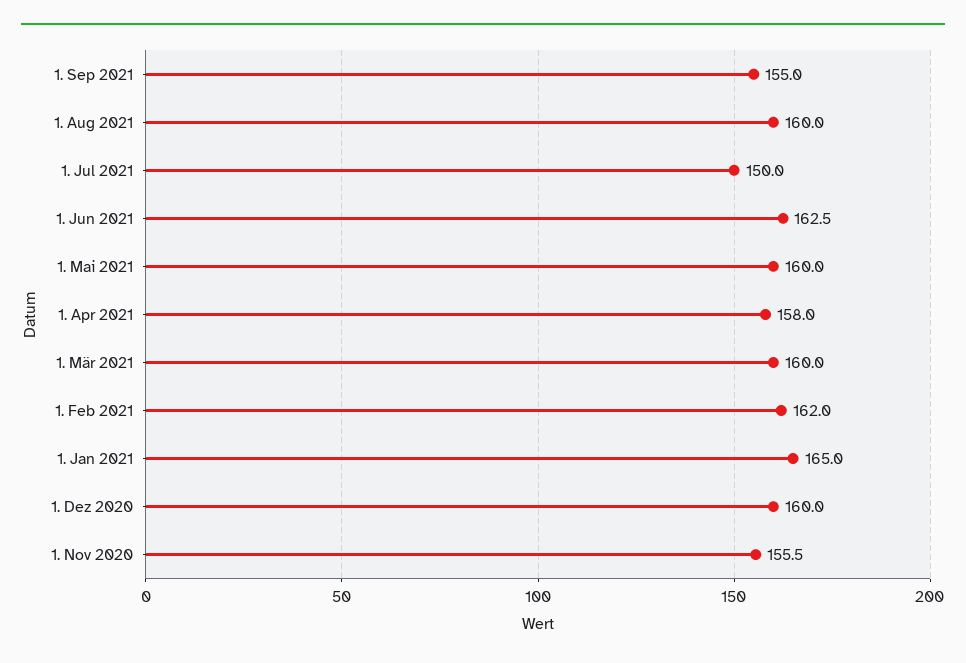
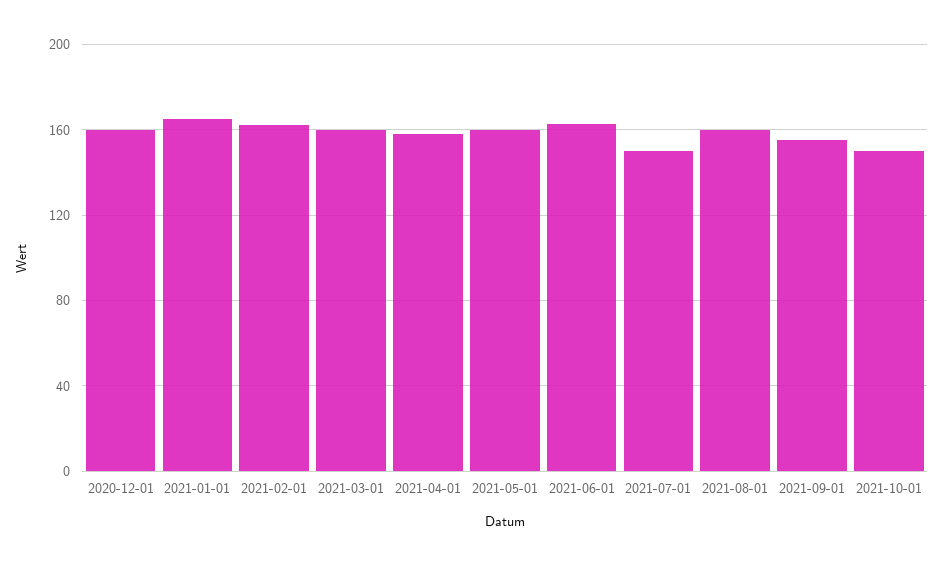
1. Nov 2020: 155.5 -> none
2021-10-01: none -> 150

